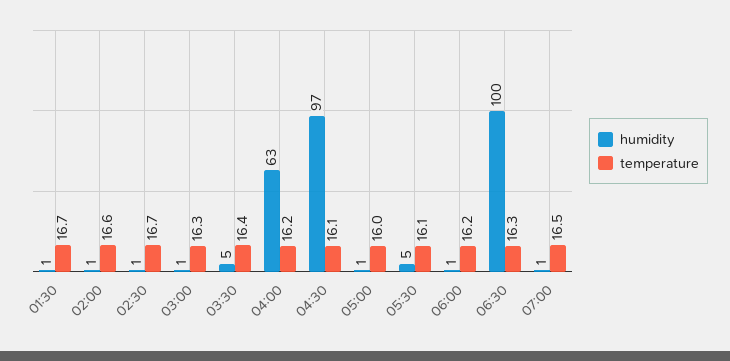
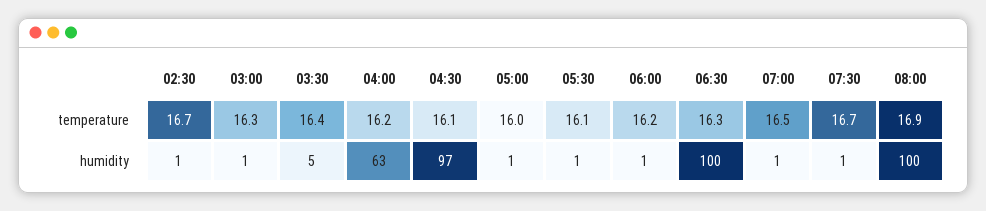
humidity, 01:30: 1 -> none
temperature, 01:30: 16.7 -> none
humidity, 02:00: 1 -> none
temperature, 02:00: 16.6 -> none
humidity, 05:30: 5 -> 1
temperature, 07:30: none -> 16.7
temperature, 08:00: none -> 16.9
humidity, 07:30: none -> 1
humidity, 08:00: none -> 100

